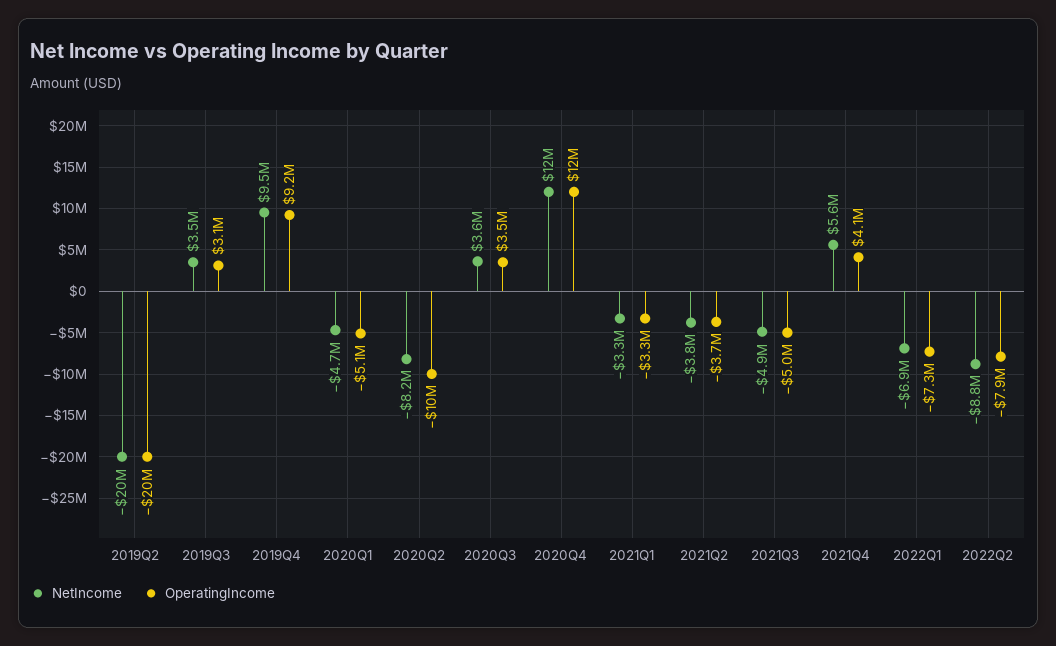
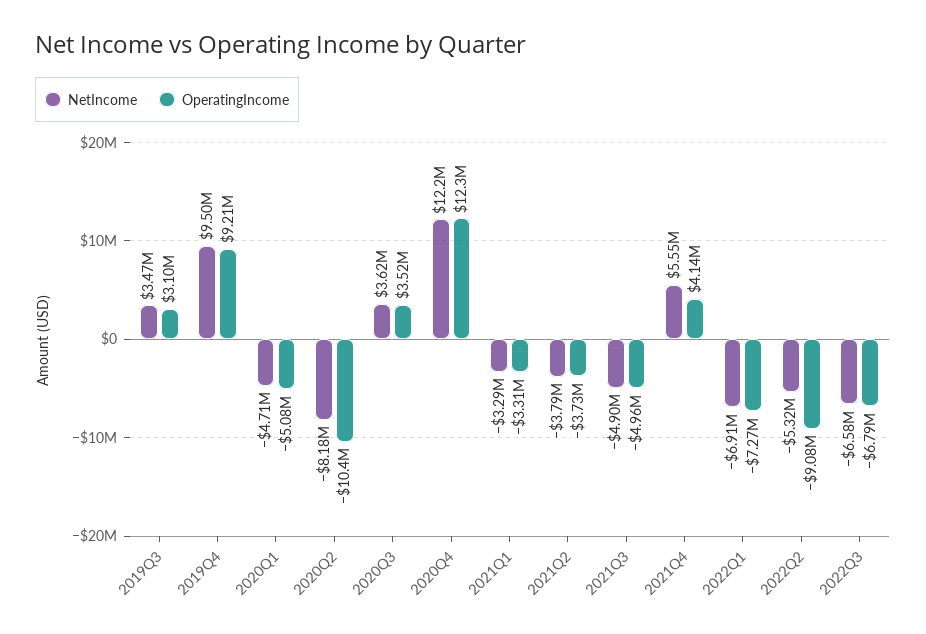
NetIncome, 2019Q2: -20000000 -> none
OperatingIncome, 2019Q2: -20000000 -> none
NetIncome, 2022Q2: -8800000 -> -5320000
OperatingIncome, 2022Q2: -7900000 -> -9080000
NetIncome, 2022Q3: none -> -6580000
OperatingIncome, 2022Q3: none -> -6790000

